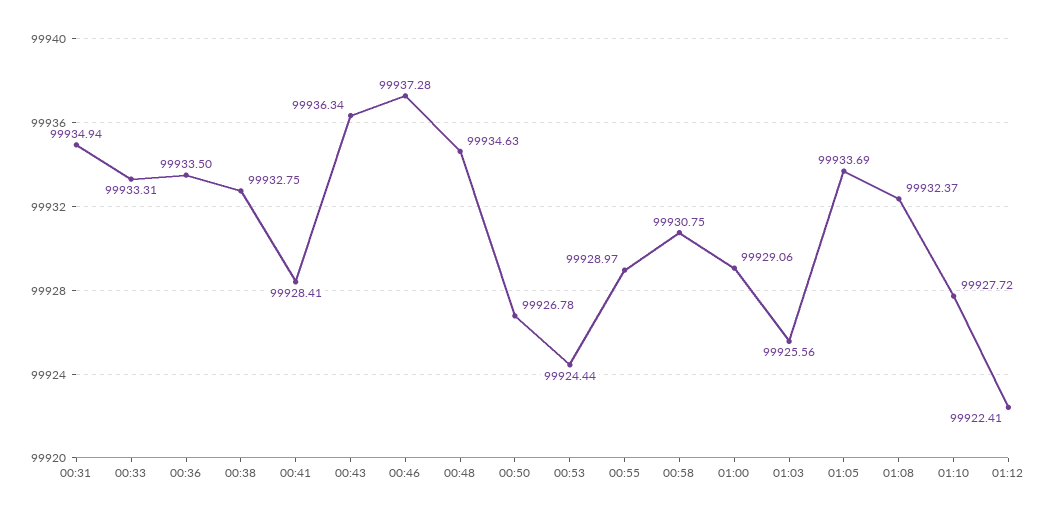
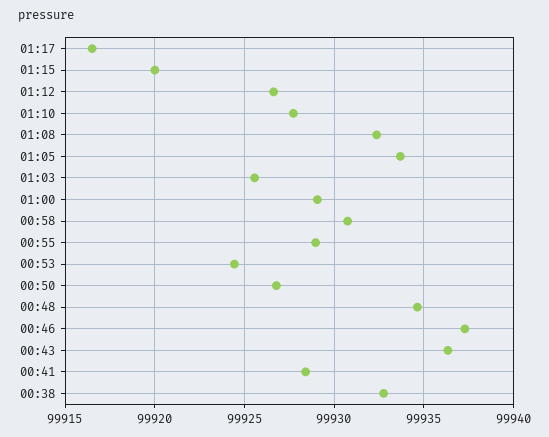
00:31: 99934.94 -> none
00:33: 99933.31 -> none
00:36: 99933.5 -> none
01:12: 99922.41 -> 99926.5
01:17: none -> 99916.5
01:15: none -> 99920

